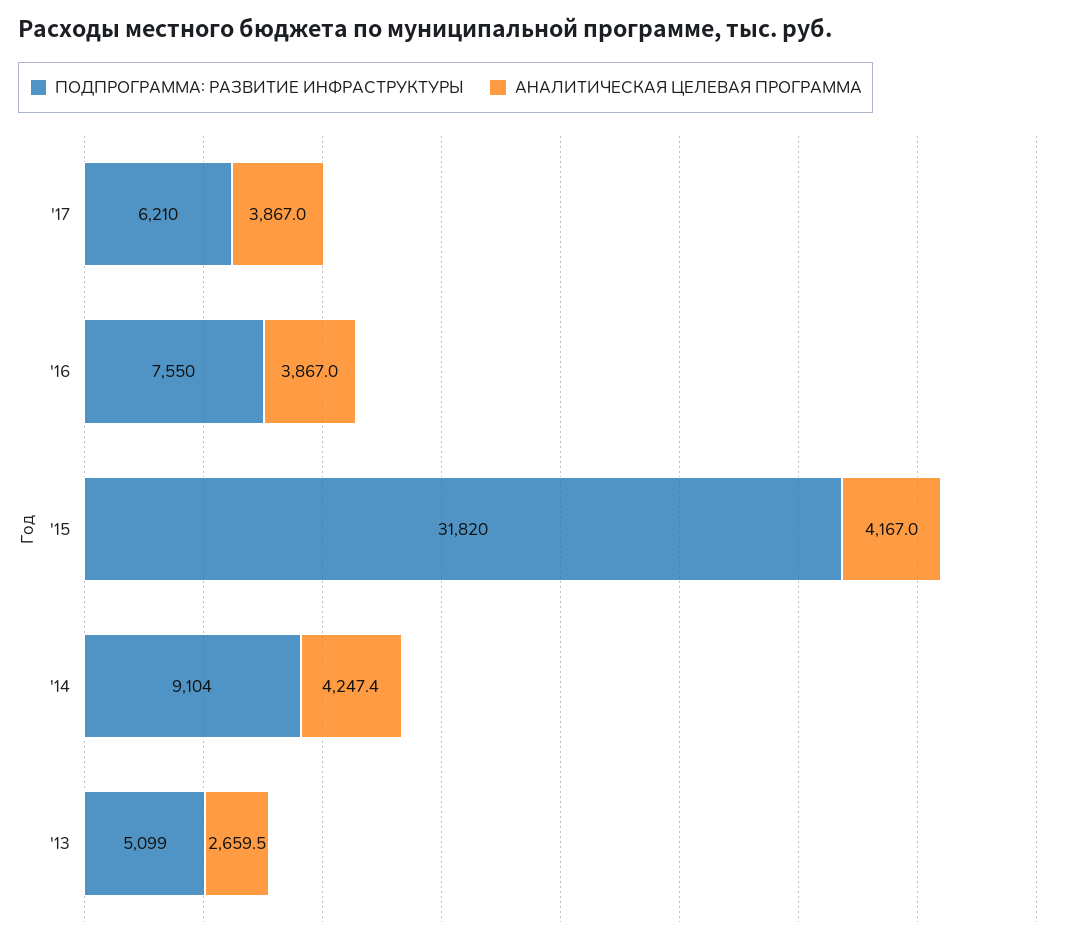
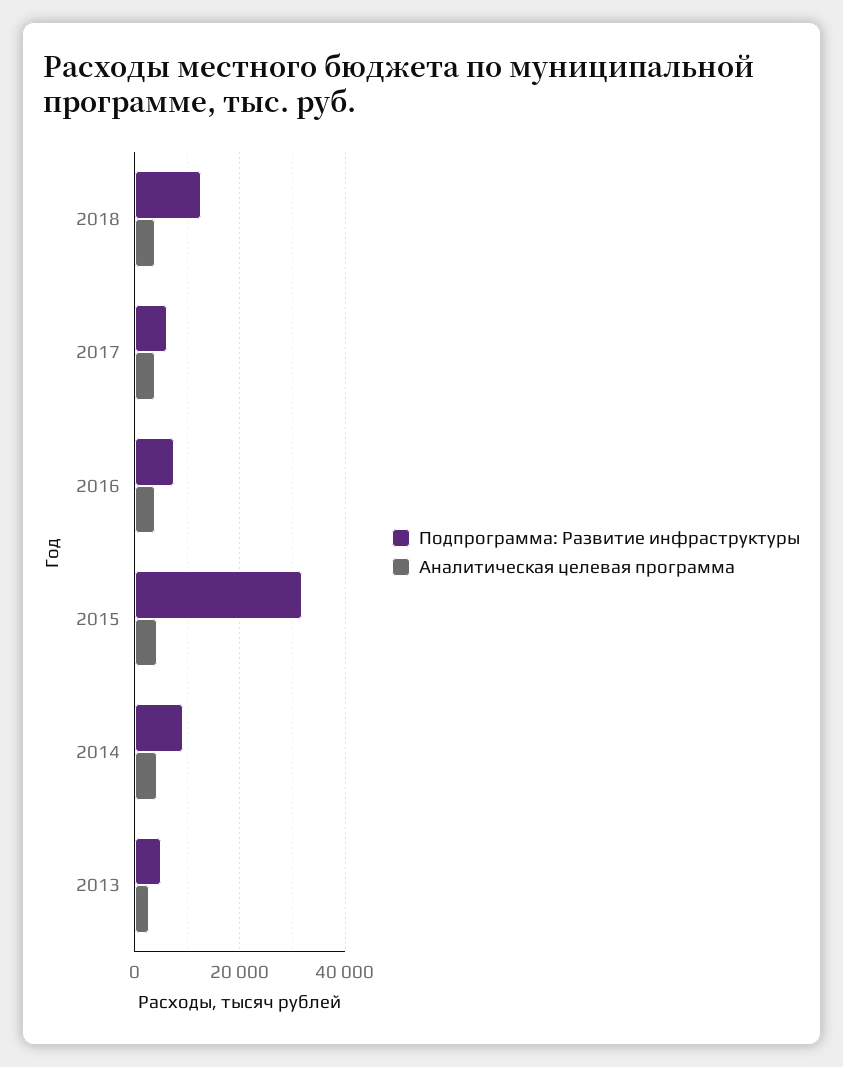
ПОДПРОГРАММА: РАЗВИТИЕ ИНФРАСТРУКТУРЫ, 2018: none -> 12000
АНАЛИТИЧЕСКАЯ ЦЕЛЕВАЯ ПРОГРАММА, 2018: none -> 4000

